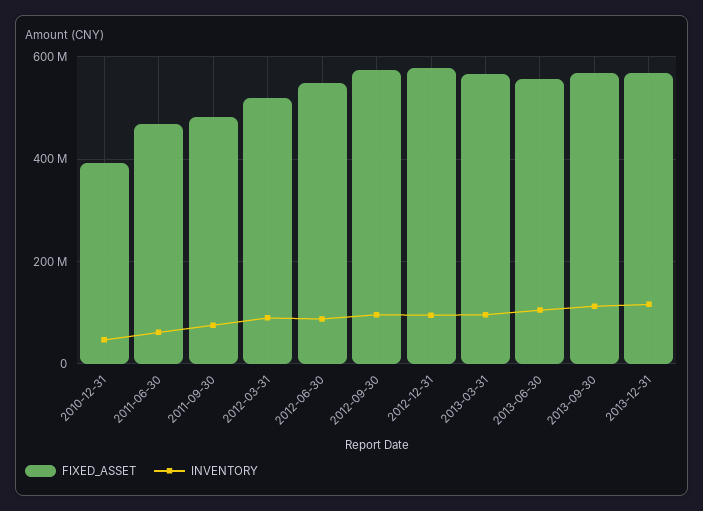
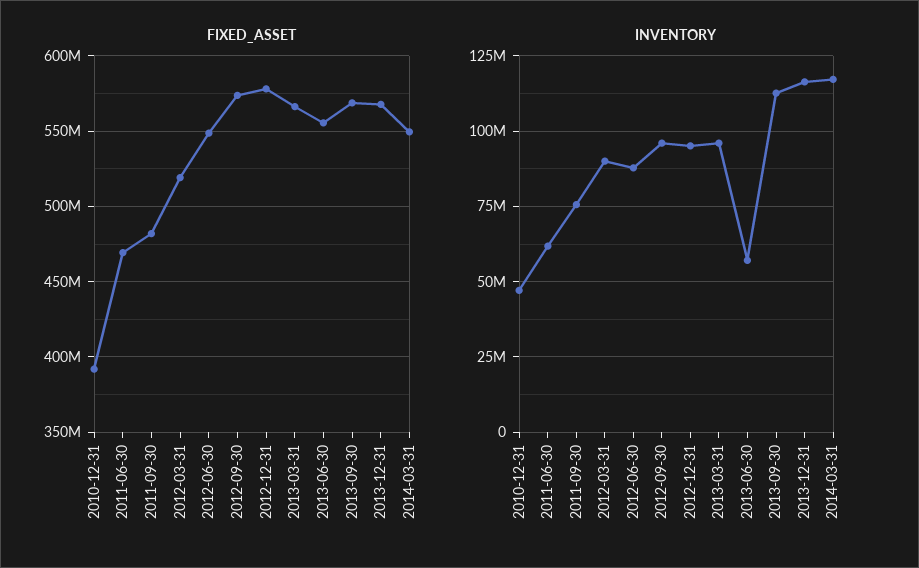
INVENTORY, 2013-06-30: 100000000 -> 57500000
FIXED_ASSET, 2014-03-31: none -> 550000000
INVENTORY, 2014-03-31: none -> 117500000

